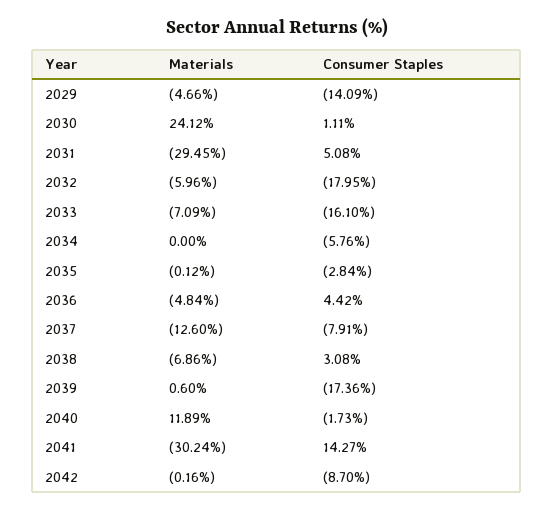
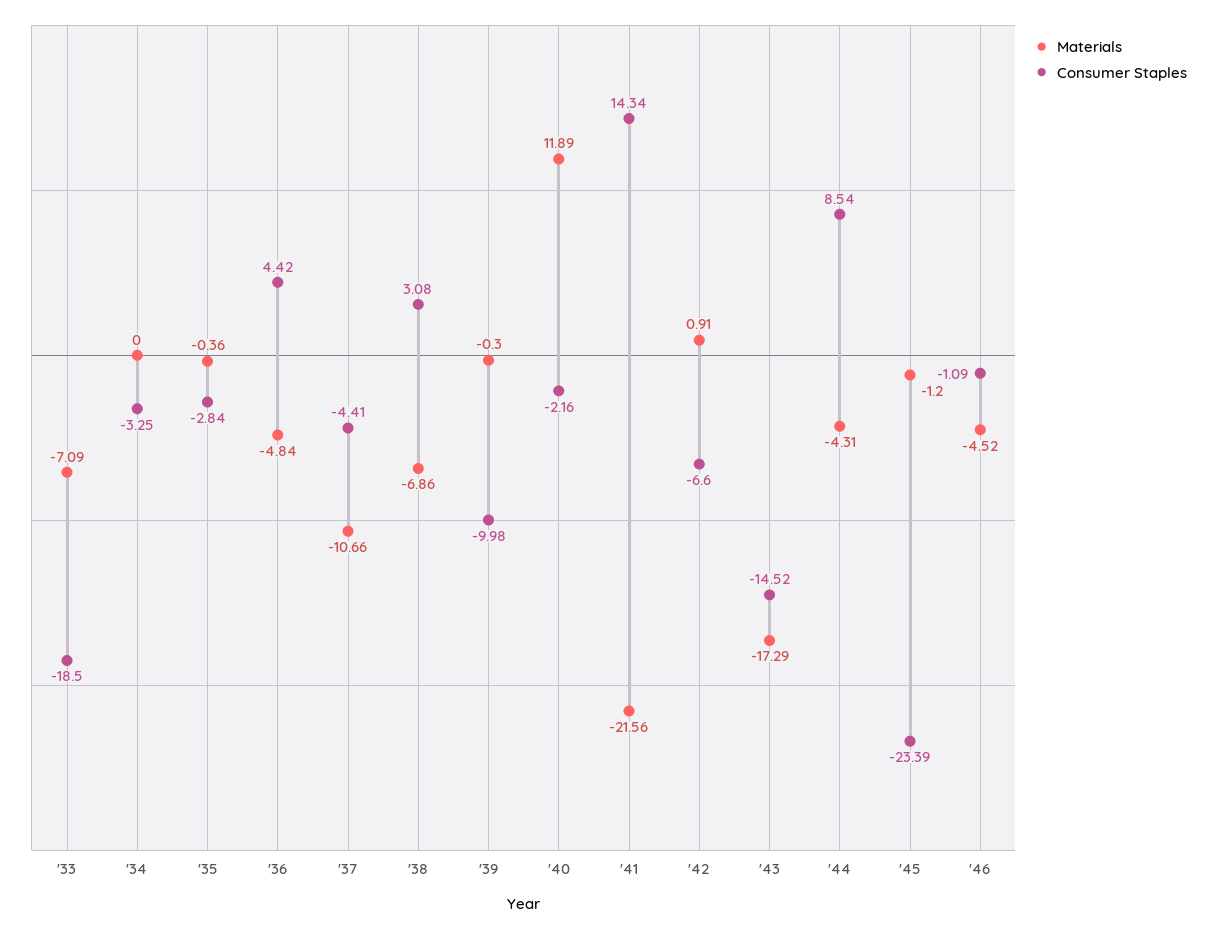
Materials, 2029: -4.66 -> none
Consumer Staples, 2029: -14.09 -> none
Materials, 2030: 24.12 -> none
Consumer Staples, 2030: 1.11 -> none
Materials, 2031: -29.45 -> none
Consumer Staples, 2031: 5.08 -> none
Materials, 2032: -5.96 -> none
Consumer Staples, 2032: -17.95 -> none
Consumer Staples, 2033: -16.1 -> -18.5
Consumer Staples, 2034: -5.76 -> -3.25
Materials, 2035: -0.12 -> -0.36
Materials, 2037: -12.6 -> -10.66
Consumer Staples, 2037: -7.91 -> -4.41
Materials, 2039: 0.6 -> -0.3
Consumer Staples, 2039: -17.36 -> -9.98
Consumer Staples, 2040: -1.73 -> -2.16
Materials, 2041: -30.24 -> -21.56
Consumer Staples, 2041: 14.27 -> 14.34
Materials, 2042: -0.16 -> 0.91
Consumer Staples, 2042: -8.7 -> -6.6
Materials, '43: none -> -17.29
Consumer Staples, '43: none -> -14.52
Materials, '44: none -> -4.31
Consumer Staples, '44: none -> 8.54
Materials, '45: none -> -1.2
Consumer Staples, '45: none -> -23.39
Materials, '46: none -> -4.52
Consumer Staples, '46: none -> -1.09

